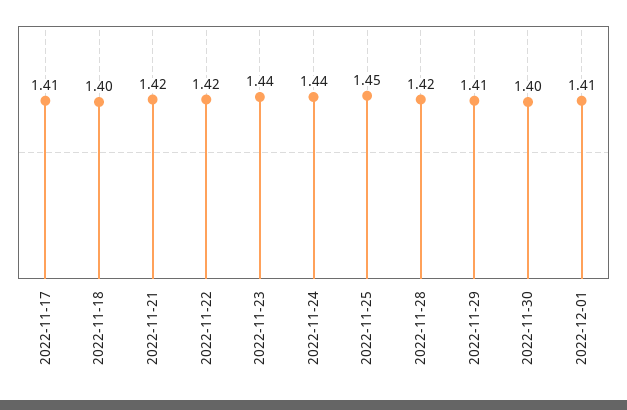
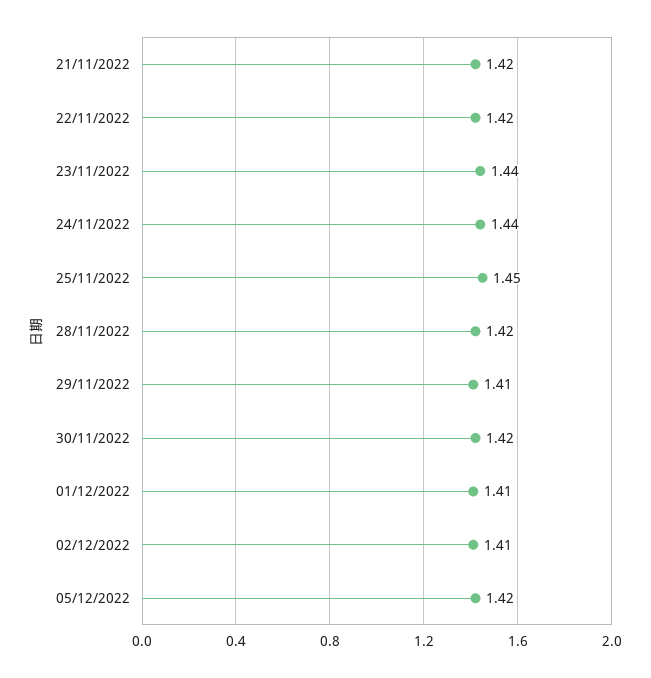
2022-11-17: 1.41 -> none
2022-11-18: 1.4 -> none
2022-11-30: 1.4 -> 1.42
02/12/2022: none -> 1.41
05/12/2022: none -> 1.42

